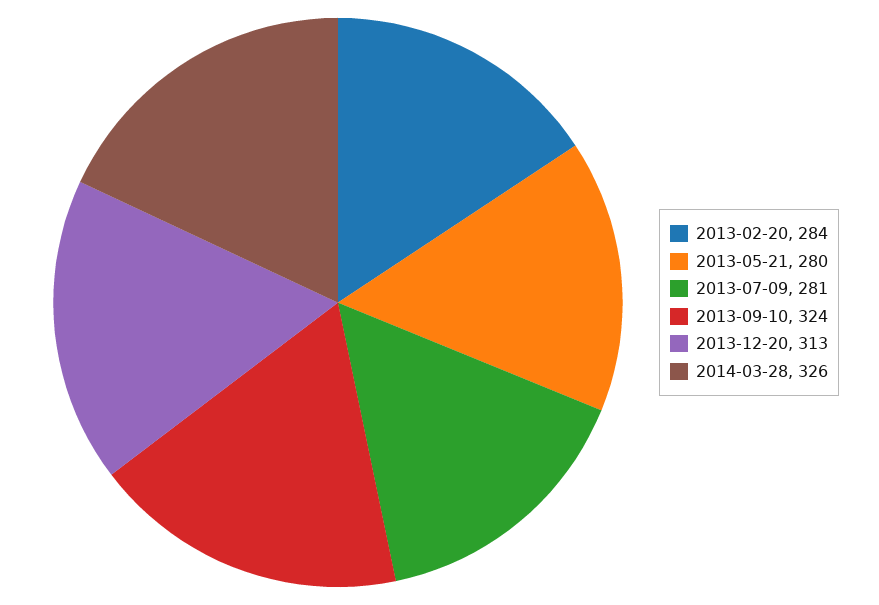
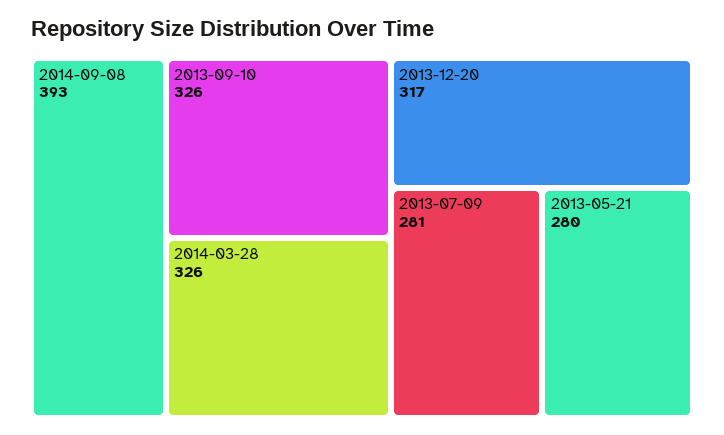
2013-02-20: 284 -> none
2013-09-10: 324 -> 326
2013-12-20: 313 -> 317
2014-09-08: none -> 393

